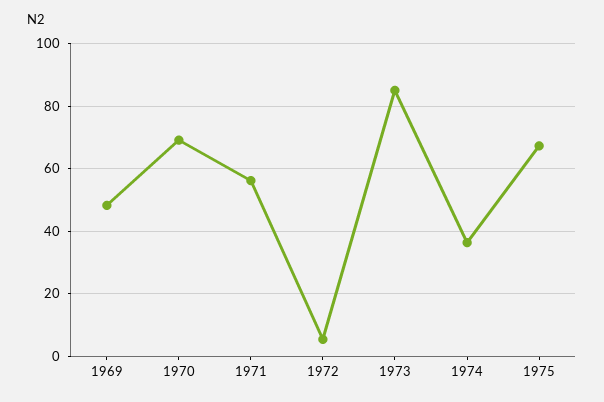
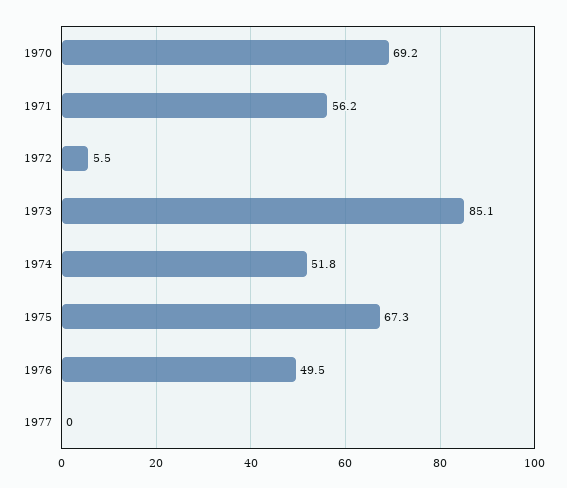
1969: 48 -> none
1974: 36 -> 51.8
1976: none -> 49.5
1977: none -> 0

